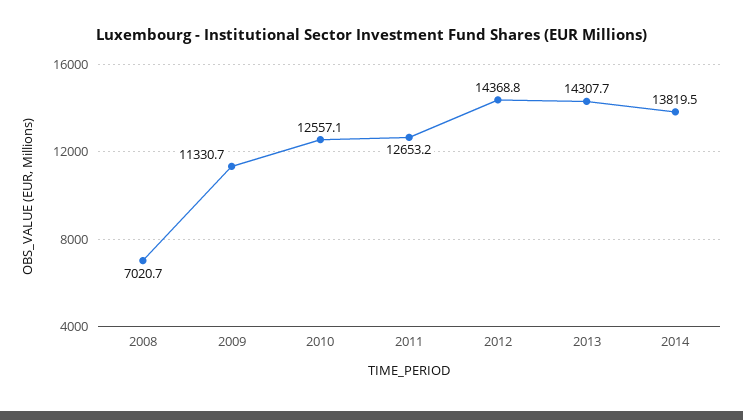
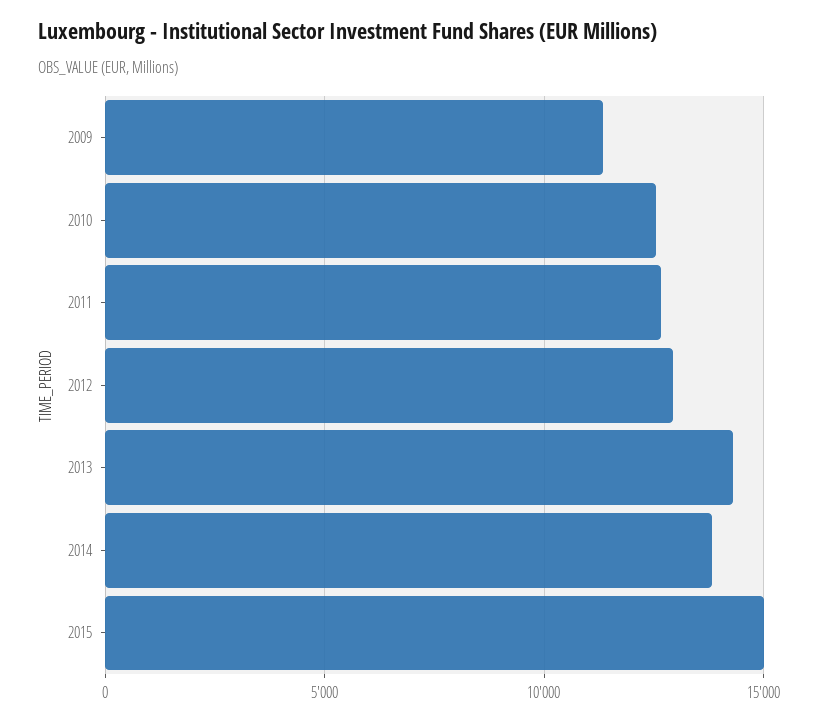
2008: 7020.7 -> none
2012: 14368.8 -> 13000
2015: none -> 15000

